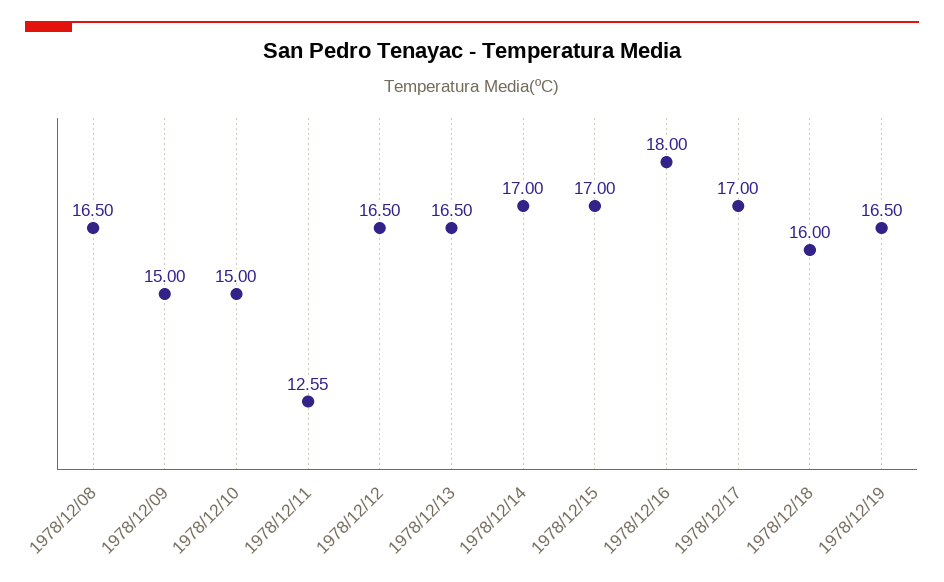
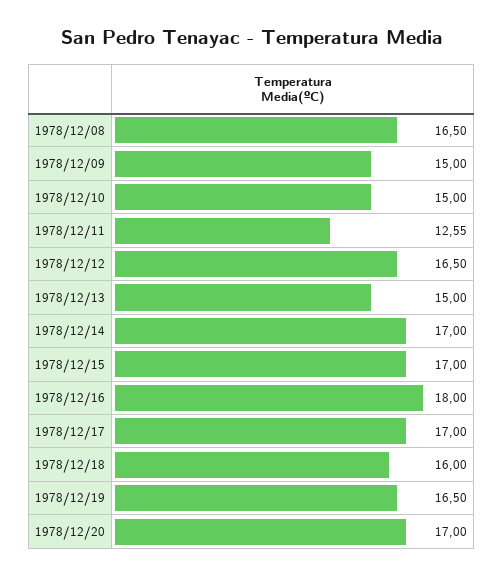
1978/12/13: 16.5 -> 15
1978/12/20: none -> 17

